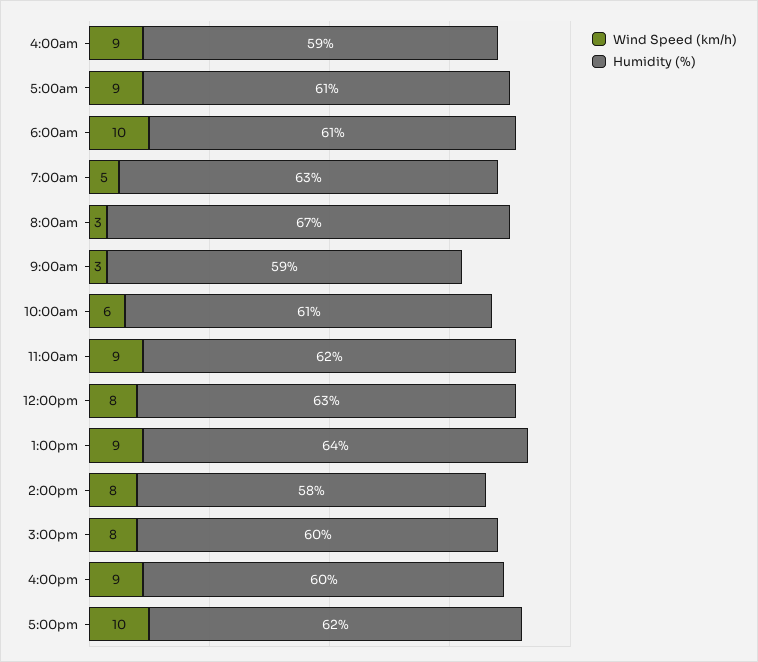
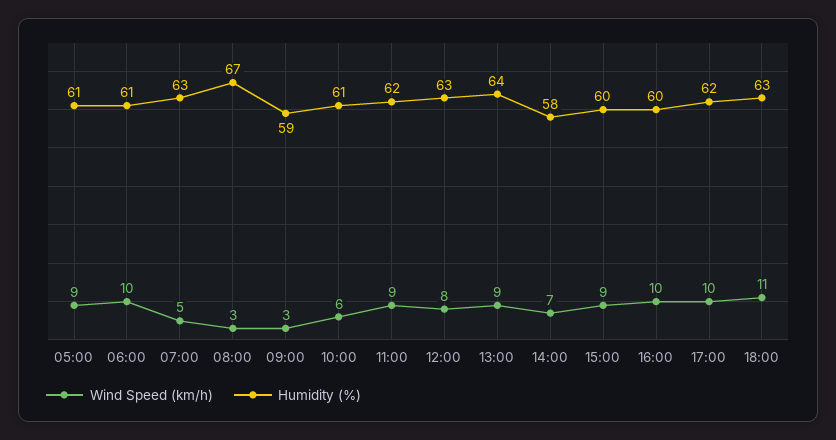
Wind Speed (km/h), 4:00am: 9 -> none
Humidity (%), 4:00am: 59 -> none
Wind Speed (km/h), 2:00pm: 8 -> 7
Wind Speed (km/h), 3:00pm: 8 -> 9
Wind Speed (km/h), 4:00pm: 9 -> 10
Wind Speed (km/h), 18:00: none -> 11
Humidity (%), 18:00: none -> 63

